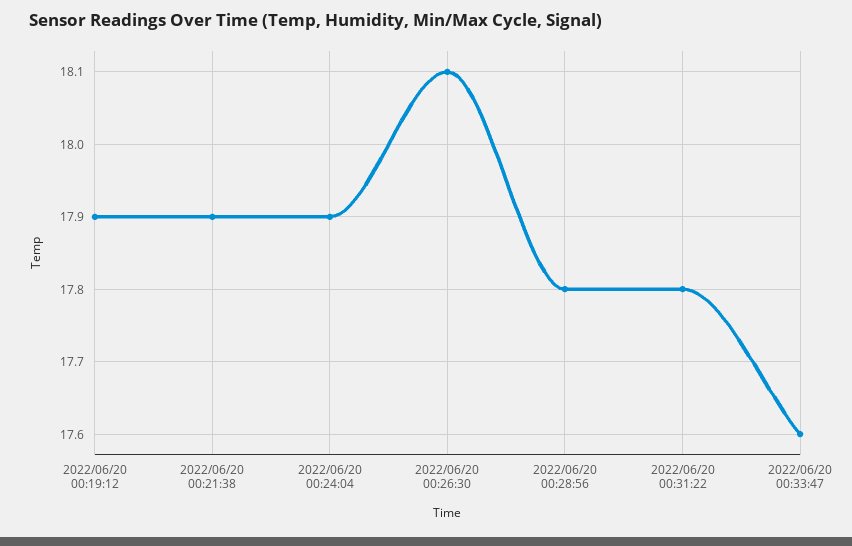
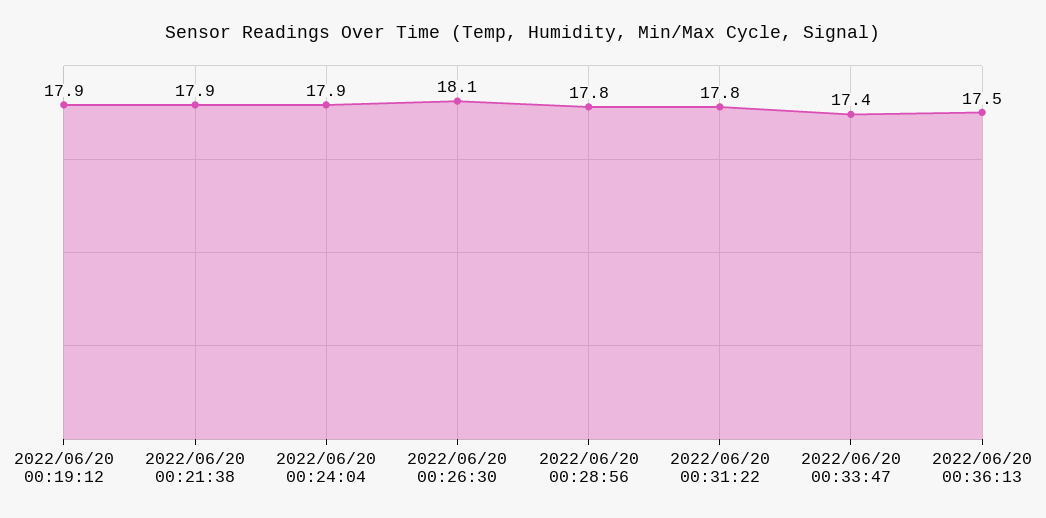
2022/06/20 00:33:47: 17.6 -> 17.4
2022/06/20 00:36:13: none -> 17.5

